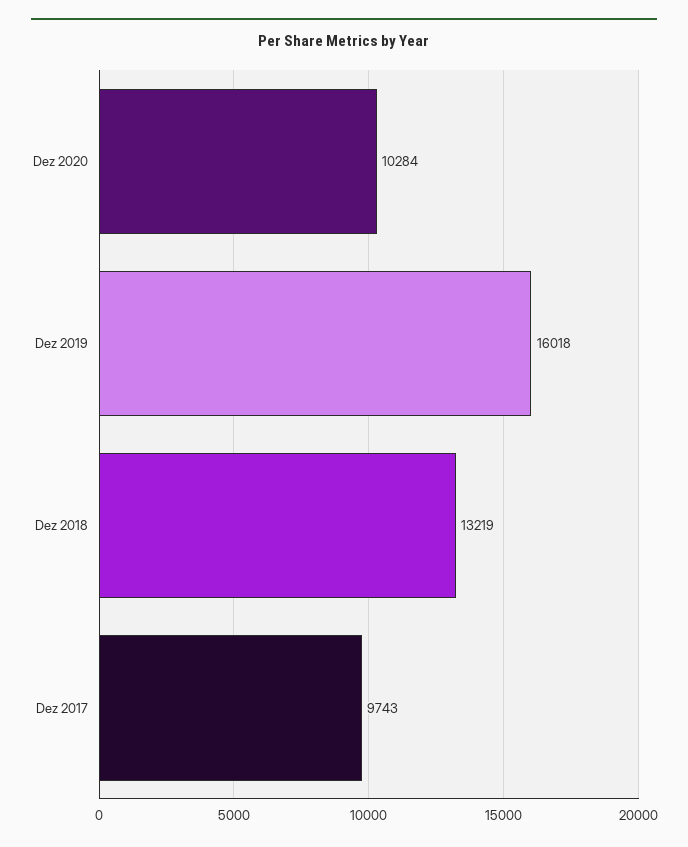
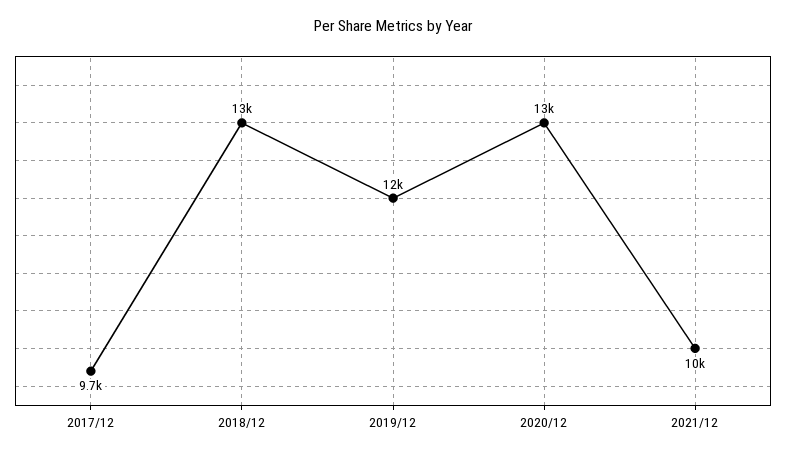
Dez 2020: 10284 -> 13000
Dez 2019: 16018 -> 12000
2021/12: none -> 10000

